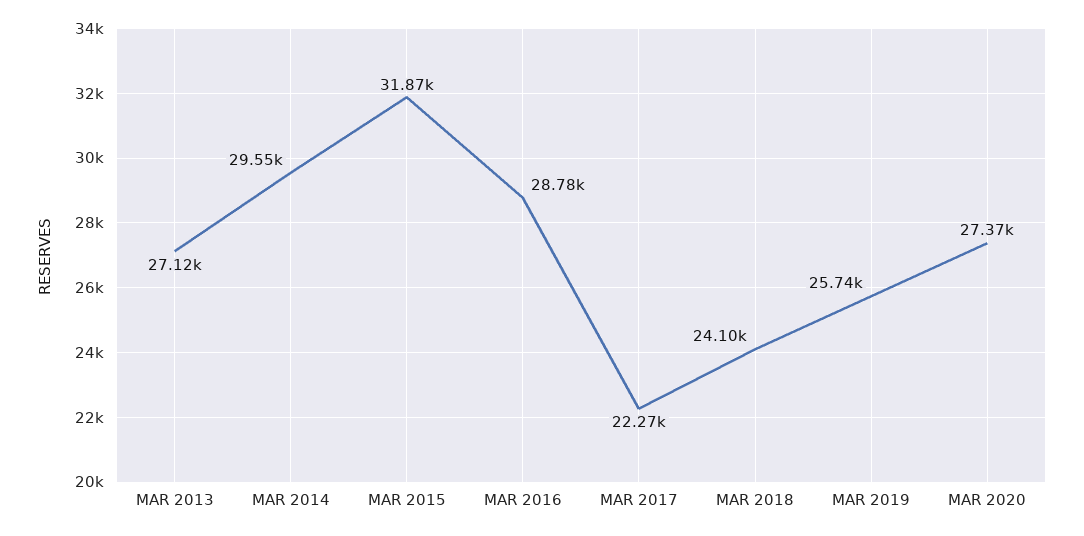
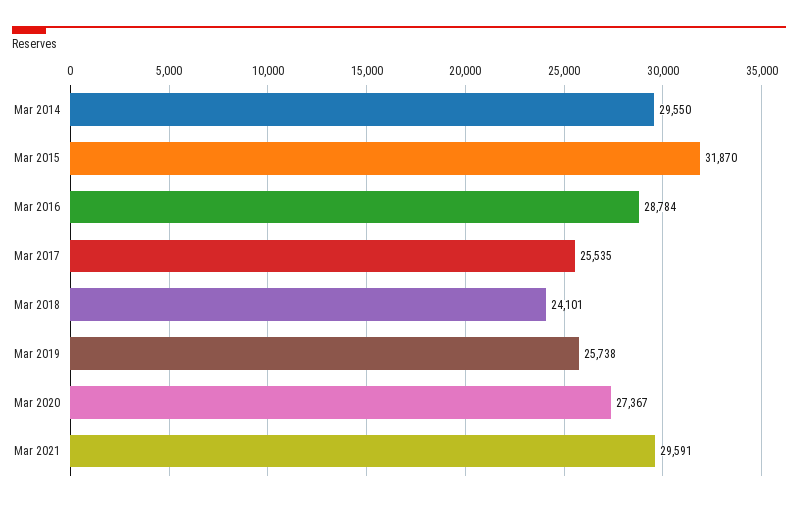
MAR 2013: 27120 -> none
MAR 2017: 22270 -> 25535
Mar 2021: none -> 29591

